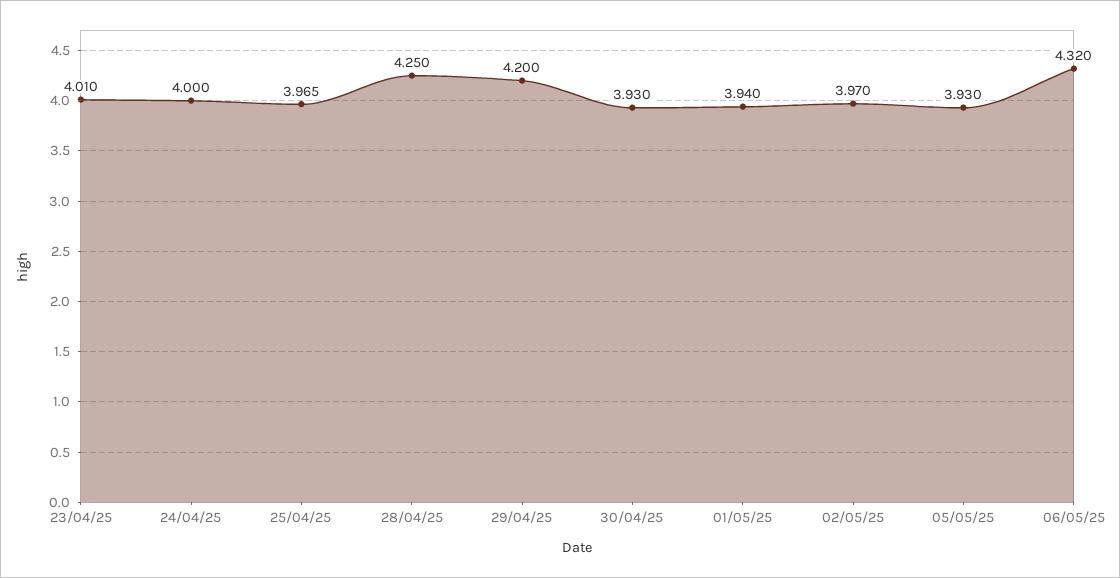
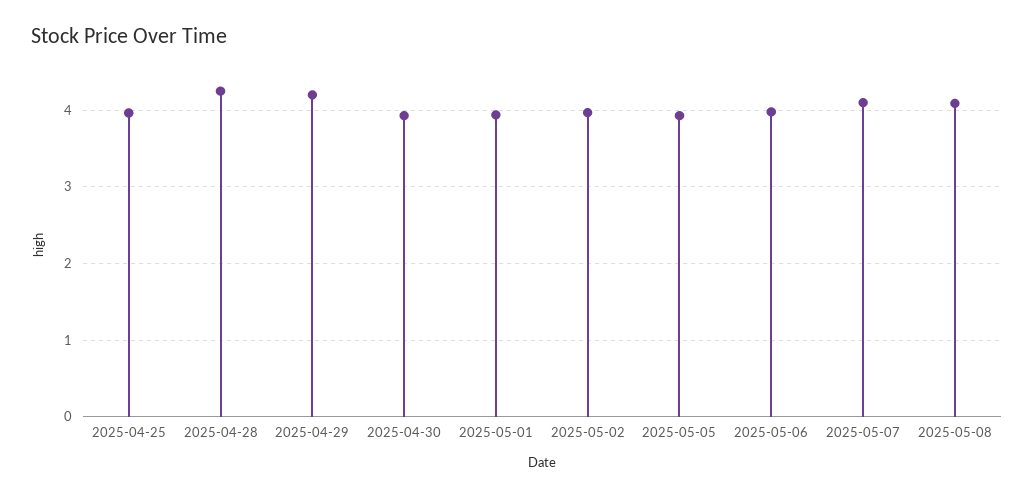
23/04/25: 4.01 -> none
24/04/25: 4 -> none
06/05/25: 4.32 -> 4
2025-05-07: none -> 4.1
2025-05-08: none -> 4.1

